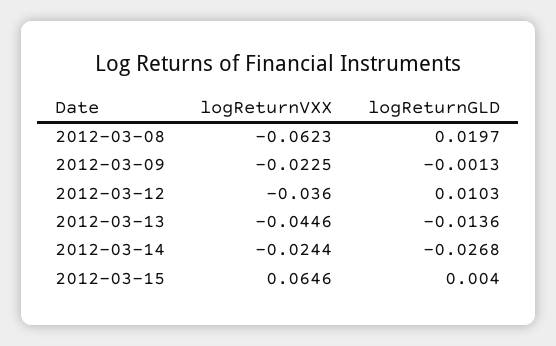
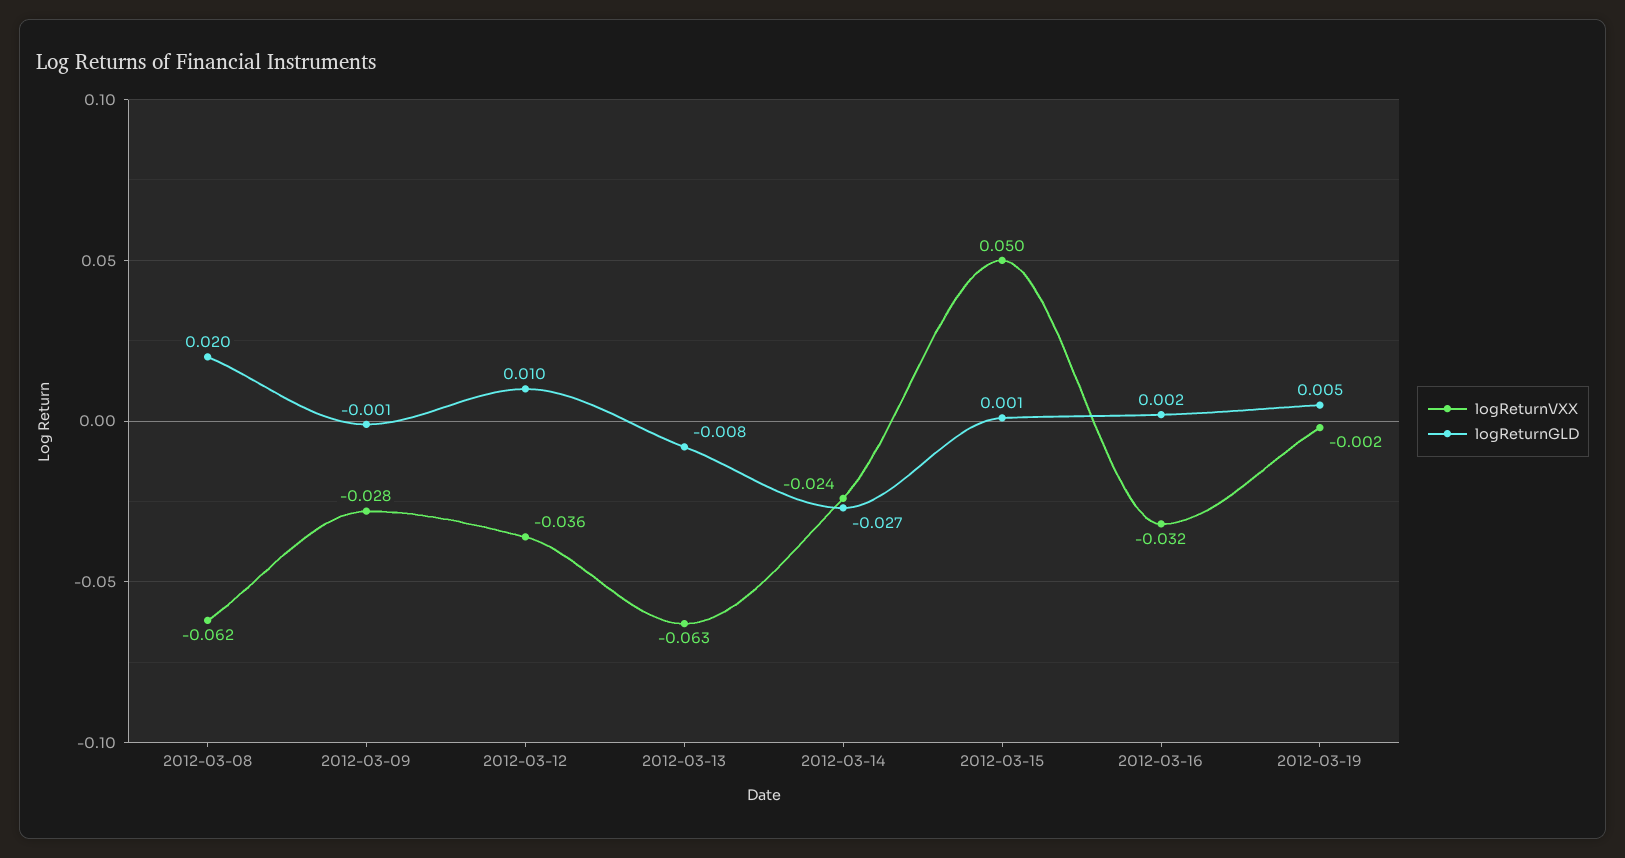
logReturnVXX, 2012-03-09: -0.0225 -> -0.028
logReturnVXX, 2012-03-13: -0.0446 -> -0.063
logReturnGLD, 2012-03-13: -0.0136 -> -0.008
logReturnVXX, 2012-03-15: 0.0646 -> 0.05
logReturnGLD, 2012-03-15: 0.004 -> 0.001
logReturnVXX, 2012-03-16: none -> -0.032
logReturnGLD, 2012-03-16: none -> 0.002
logReturnVXX, 2012-03-19: none -> -0.002
logReturnGLD, 2012-03-19: none -> 0.005

